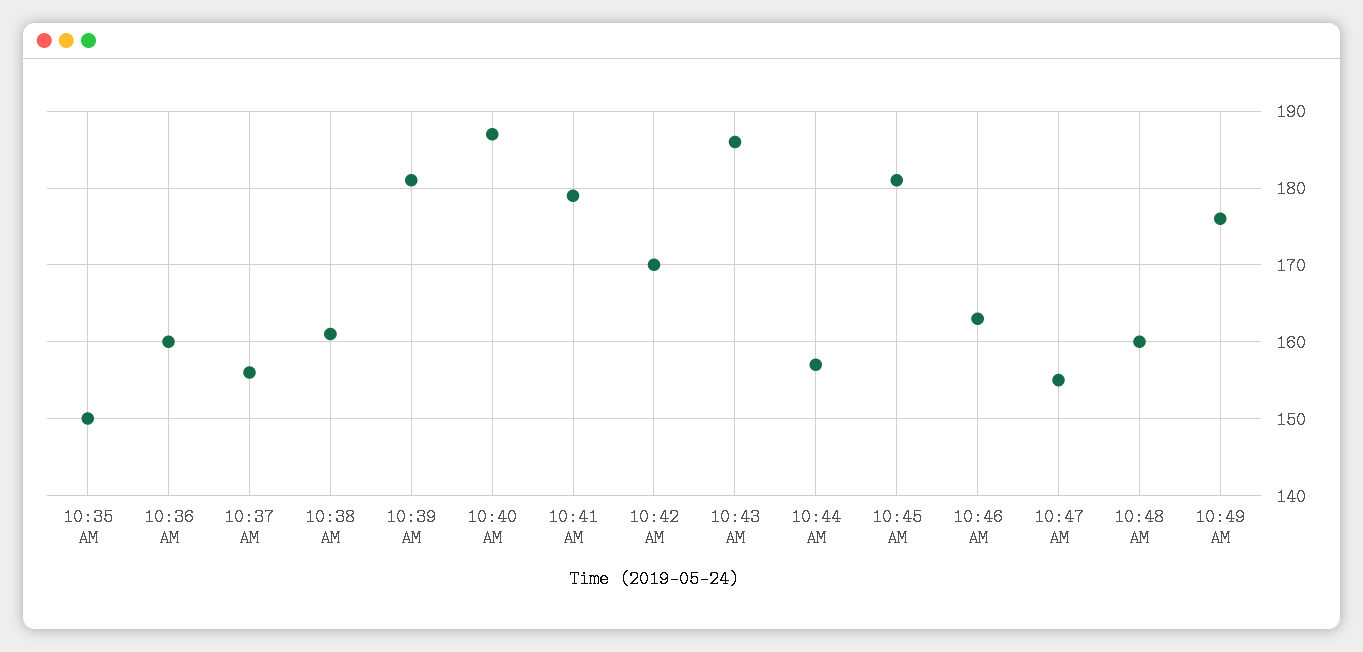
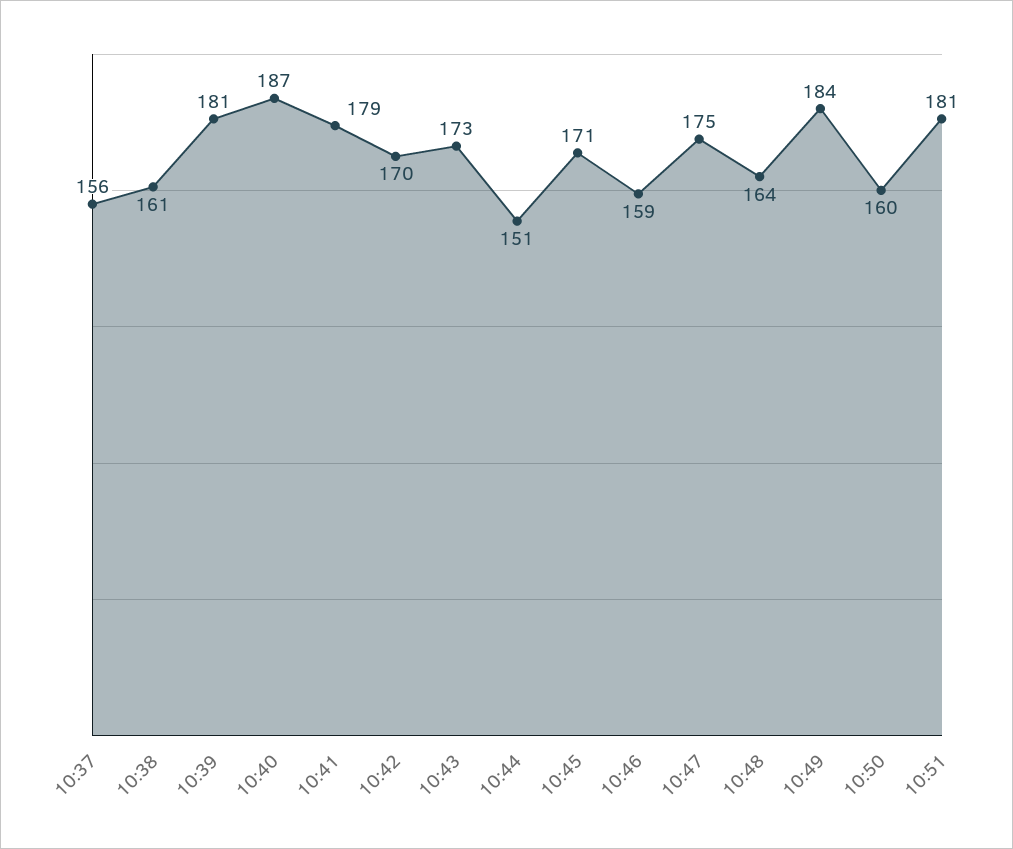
10:35 AM: 150 -> none
10:36 AM: 160 -> none
10:43 AM: 186 -> 173
10:44 AM: 157 -> 151
10:45 AM: 181 -> 171
10:46 AM: 163 -> 159
10:47 AM: 155 -> 175
10:48 AM: 160 -> 164
10:49 AM: 176 -> 184
10:50: none -> 160
10:51: none -> 181

